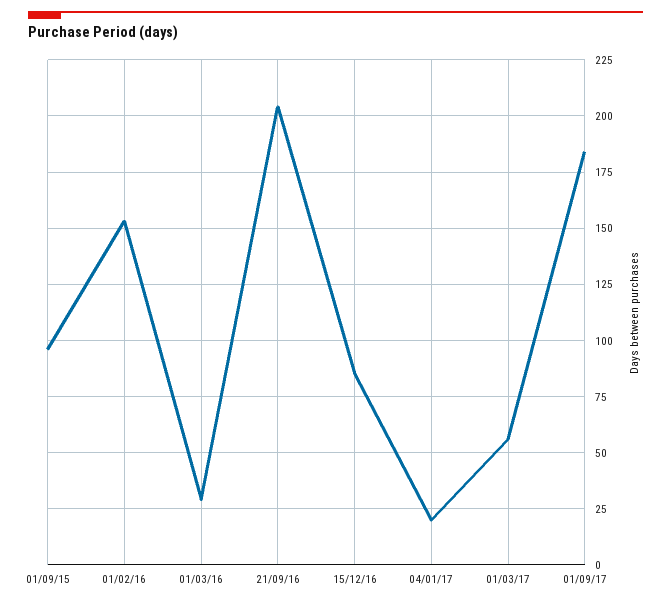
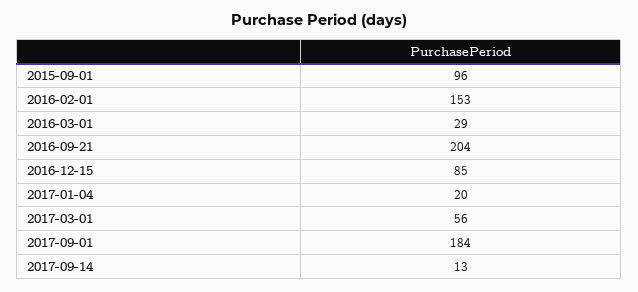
2017-09-14: none -> 13

